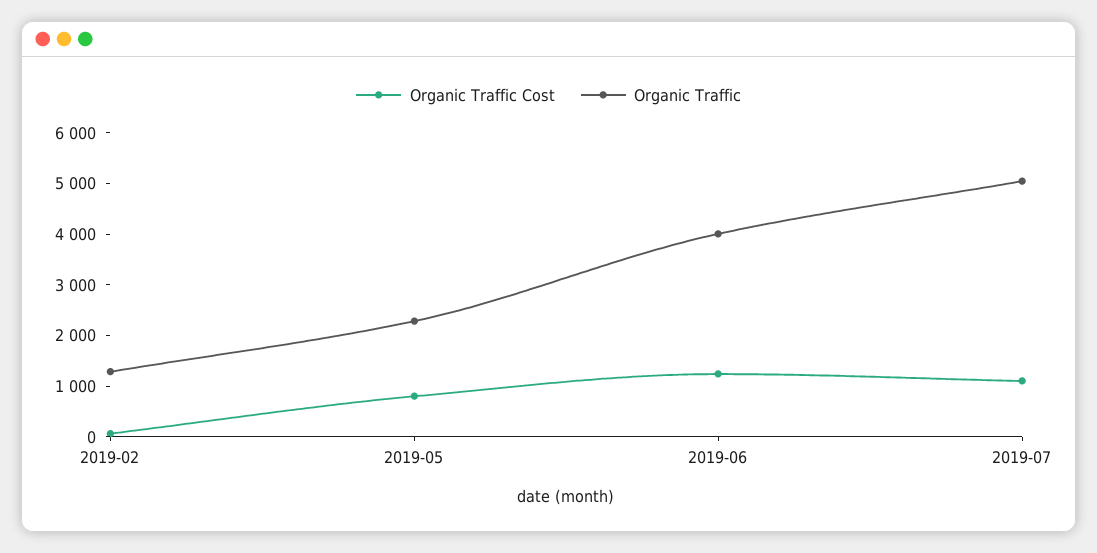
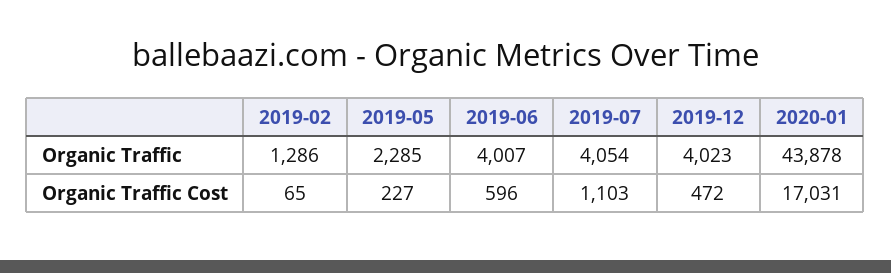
Organic Traffic Cost, 2019-05: 800 -> 227
Organic Traffic Cost, 2019-06: 1200 -> 596
Organic Traffic, 2019-07: 5000 -> 4054
Organic Traffic, 2019-12: none -> 4023
Organic Traffic, 2020-01: none -> 43878
Organic Traffic Cost, 2019-12: none -> 472
Organic Traffic Cost, 2020-01: none -> 17031

